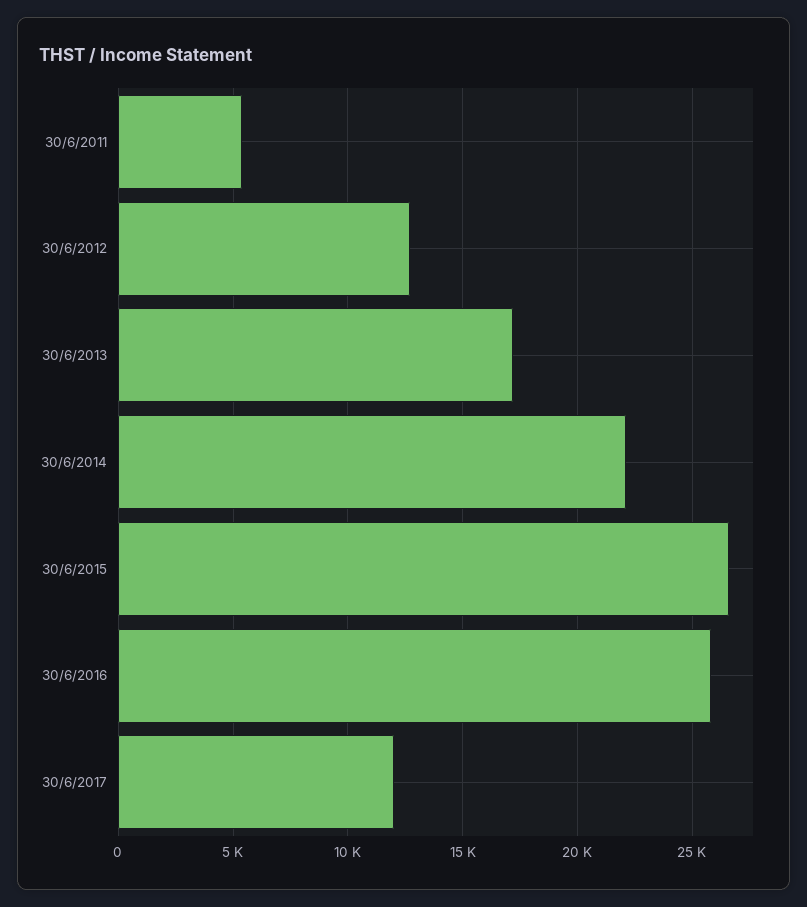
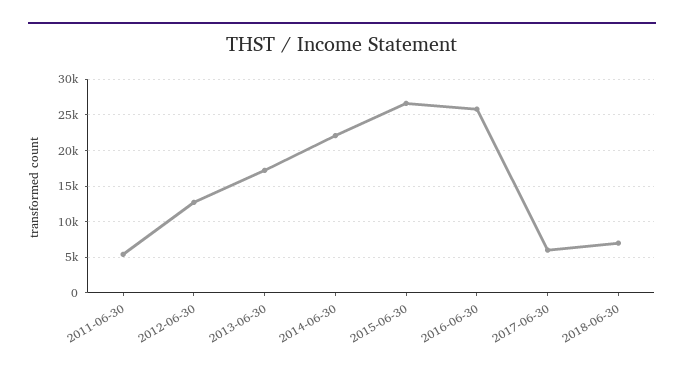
30/6/2017: 12000 -> 6000
2018-06-30: none -> 7000

